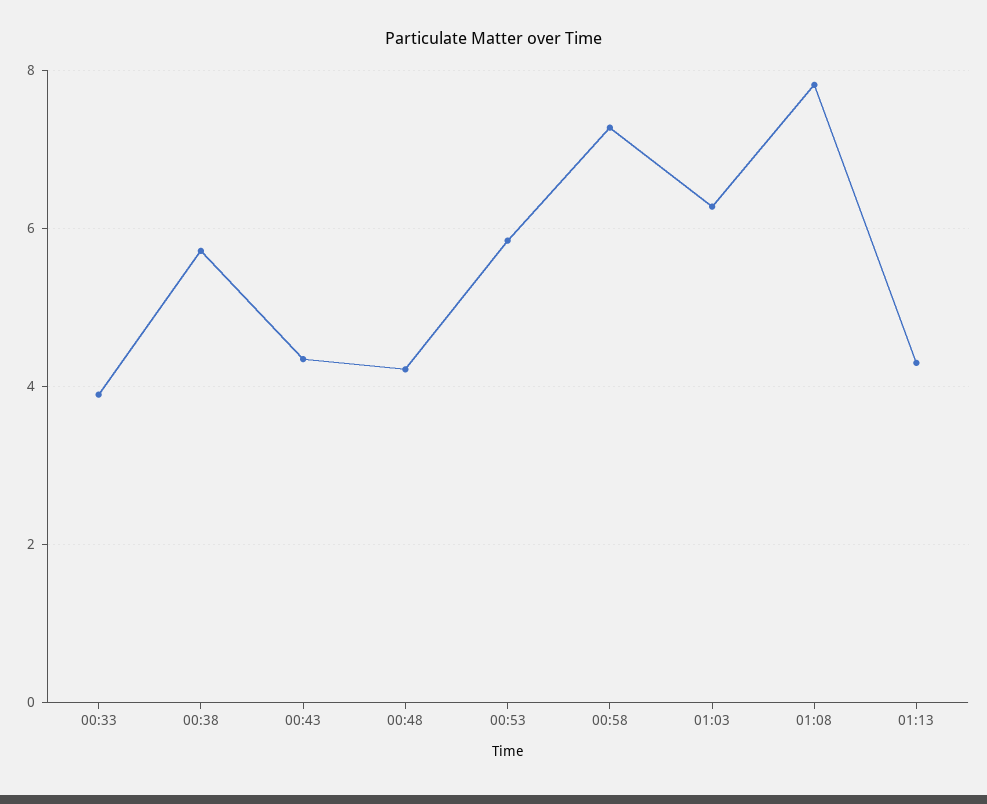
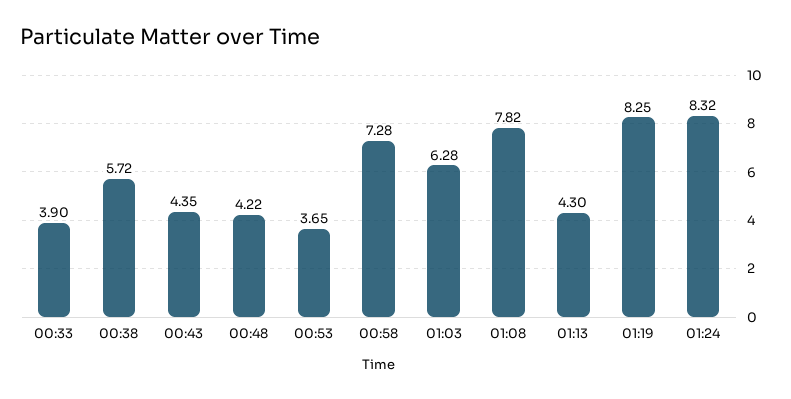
00:53: 5.8 -> 3.65
01:19: none -> 8.25
01:24: none -> 8.32

